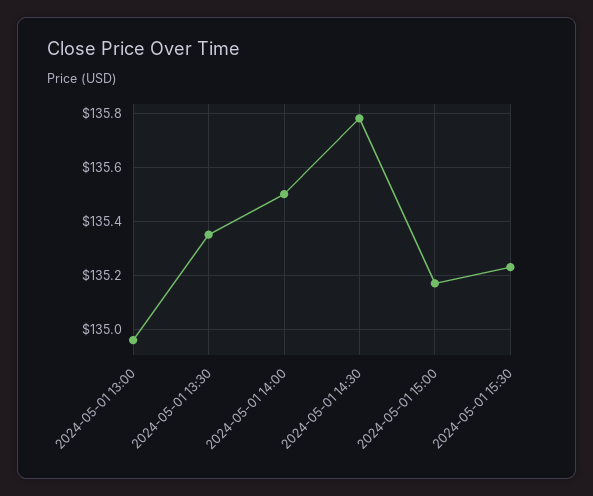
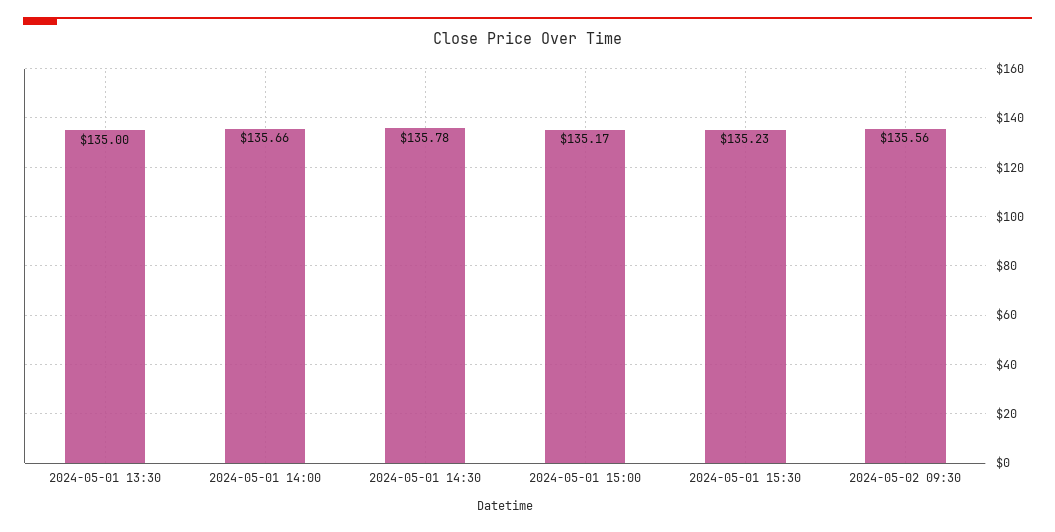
2024-05-01 13:00: 134.95 -> none
2024-05-01 13:30: 135.35 -> 135
2024-05-01 14:00: 135.5 -> 135.66
2024-05-02 09:30: none -> 135.56

